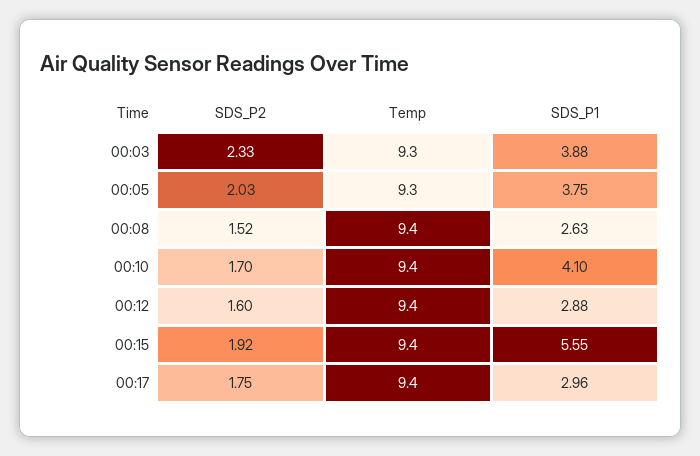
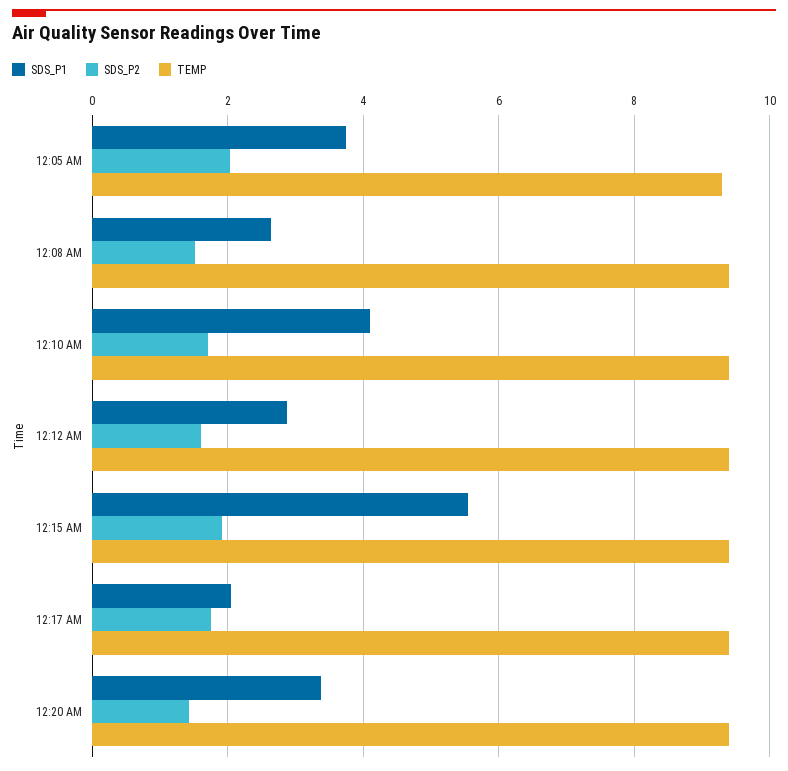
SDS_P2, 00:03: 2.33 -> none
Temp, 00:03: 9.3 -> none
SDS_P1, 00:03: 3.88 -> none
SDS_P1, 00:17: 2.96 -> 2
SDS_P1, 12:20 AM: none -> 3.4
SDS_P2, 12:20 AM: none -> 1.4
Temp, 12:20 AM: none -> 9.4

